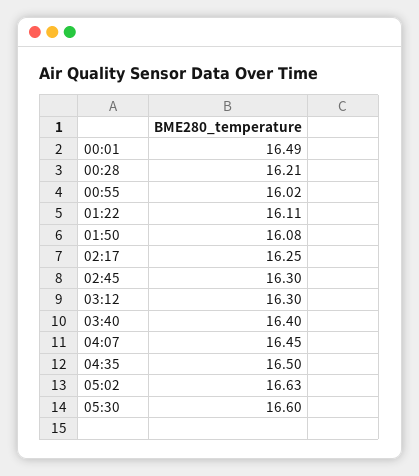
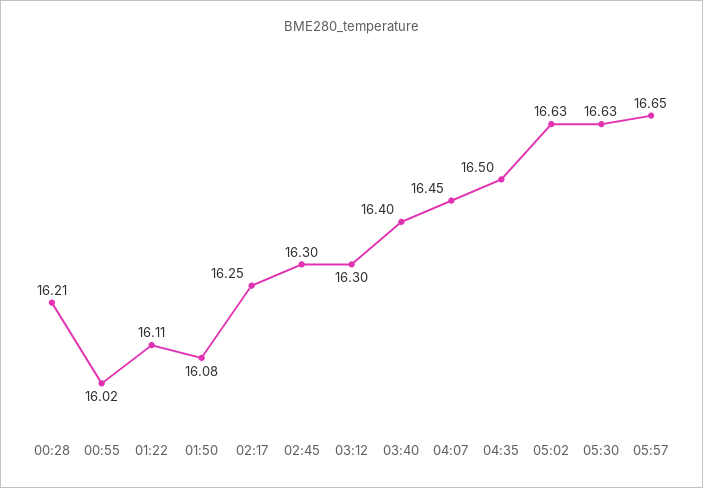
00:01: 16.49 -> none
05:30: 16.6 -> 16.63
05:57: none -> 16.65

